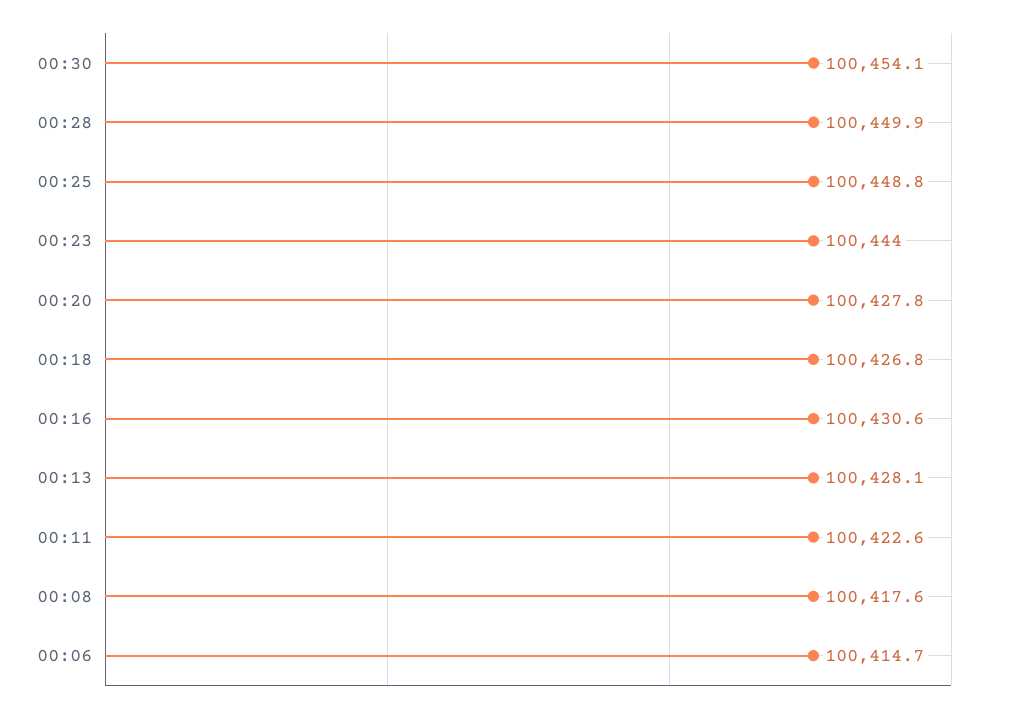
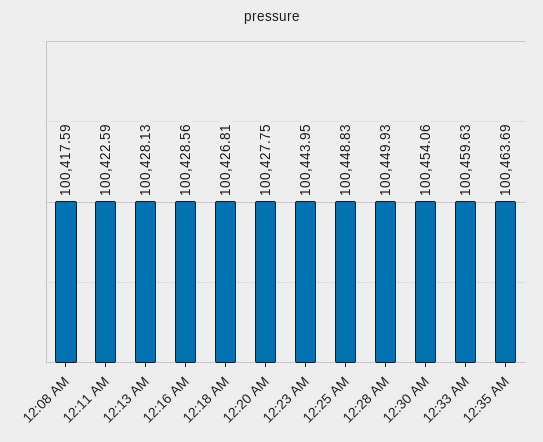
00:16: 100430.6 -> 100428.56
00:06: 100414.7 -> none
12:33 AM: none -> 100459.63
12:35 AM: none -> 100463.69

